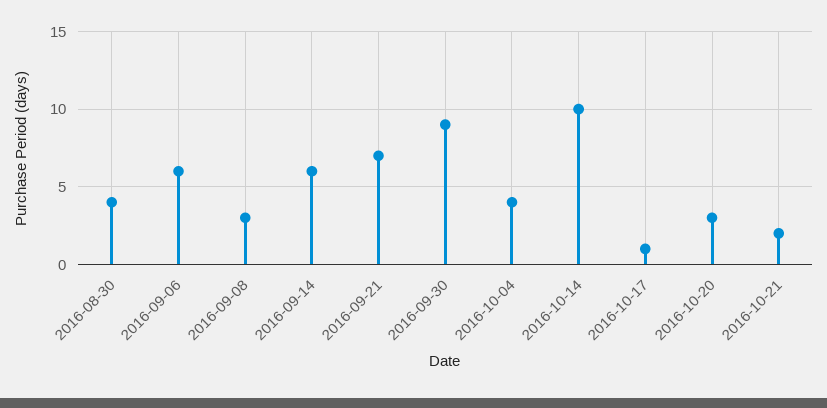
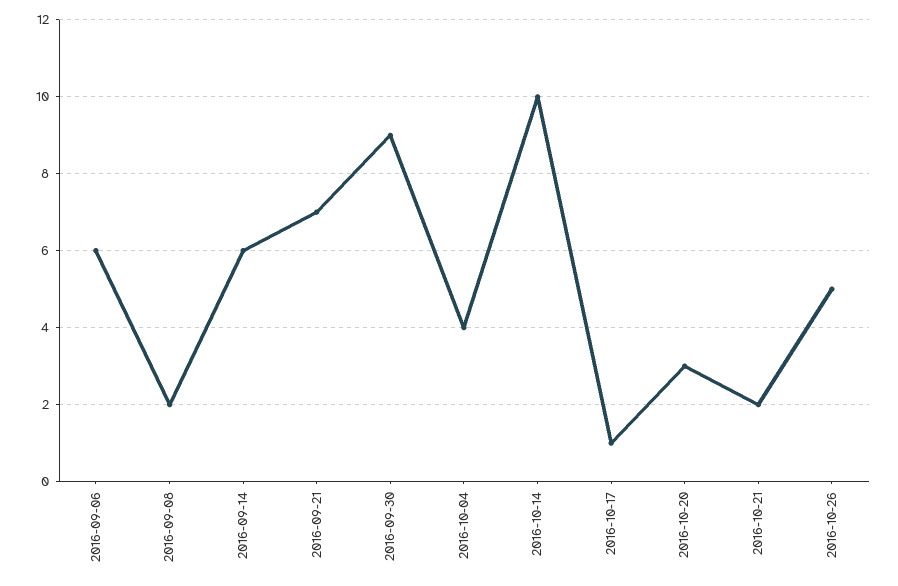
2016-08-30: 4 -> none
2016-09-08: 3 -> 2
2016-10-26: none -> 5

